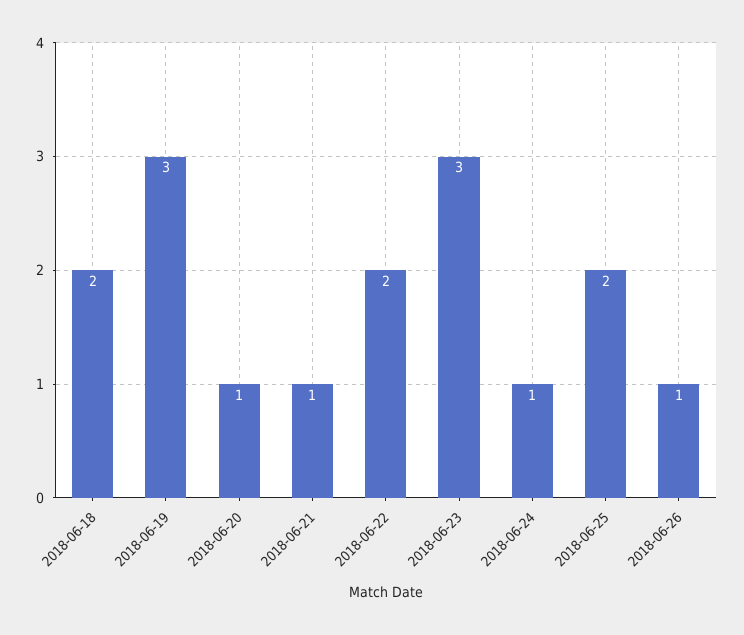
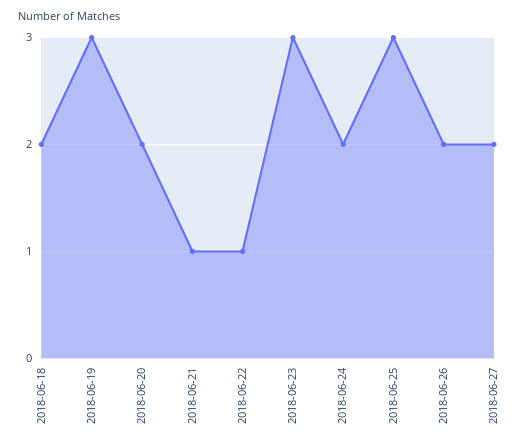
2018-06-20: 1 -> 2
2018-06-22: 2 -> 1
2018-06-24: 1 -> 2
2018-06-25: 2 -> 3
2018-06-26: 1 -> 2
2018-06-27: none -> 2

